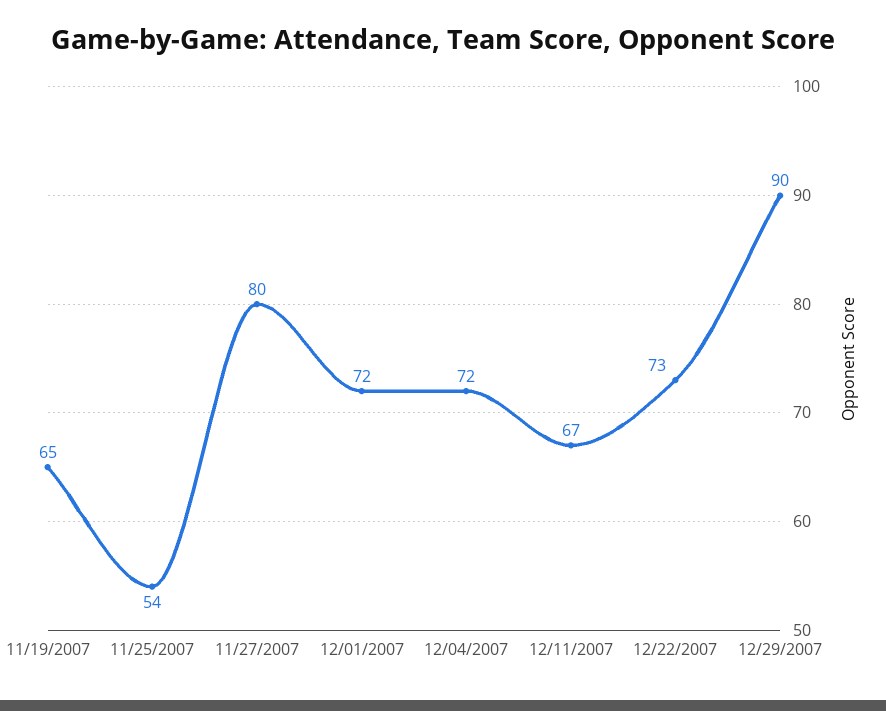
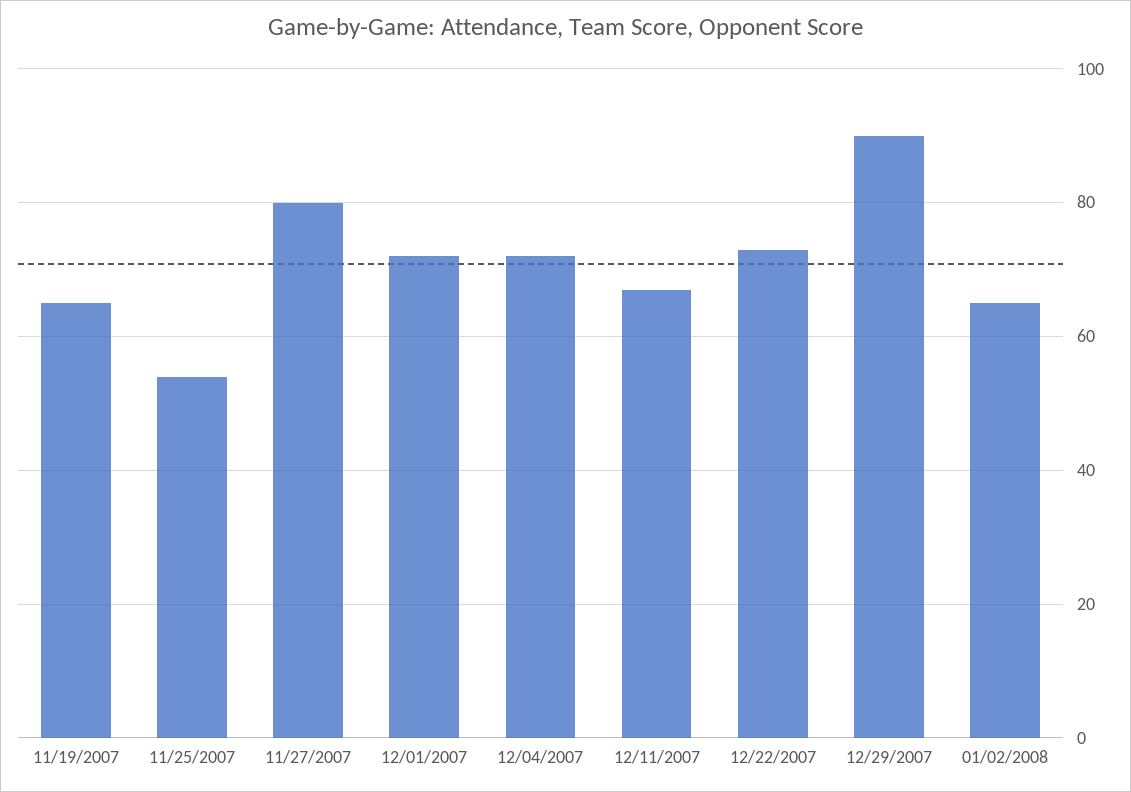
01/02/2008: none -> 65

